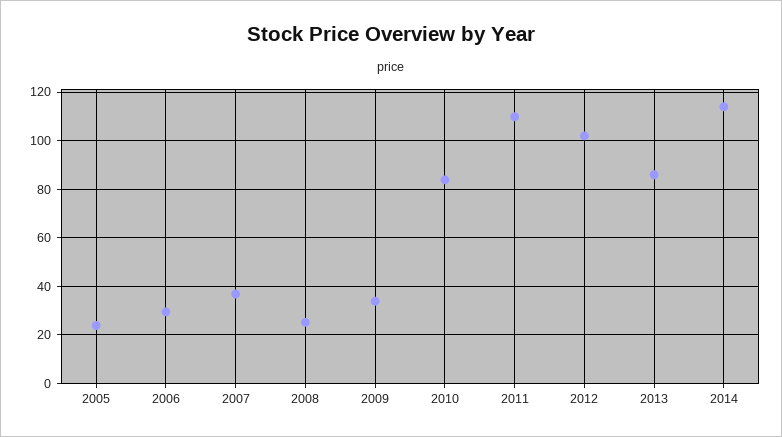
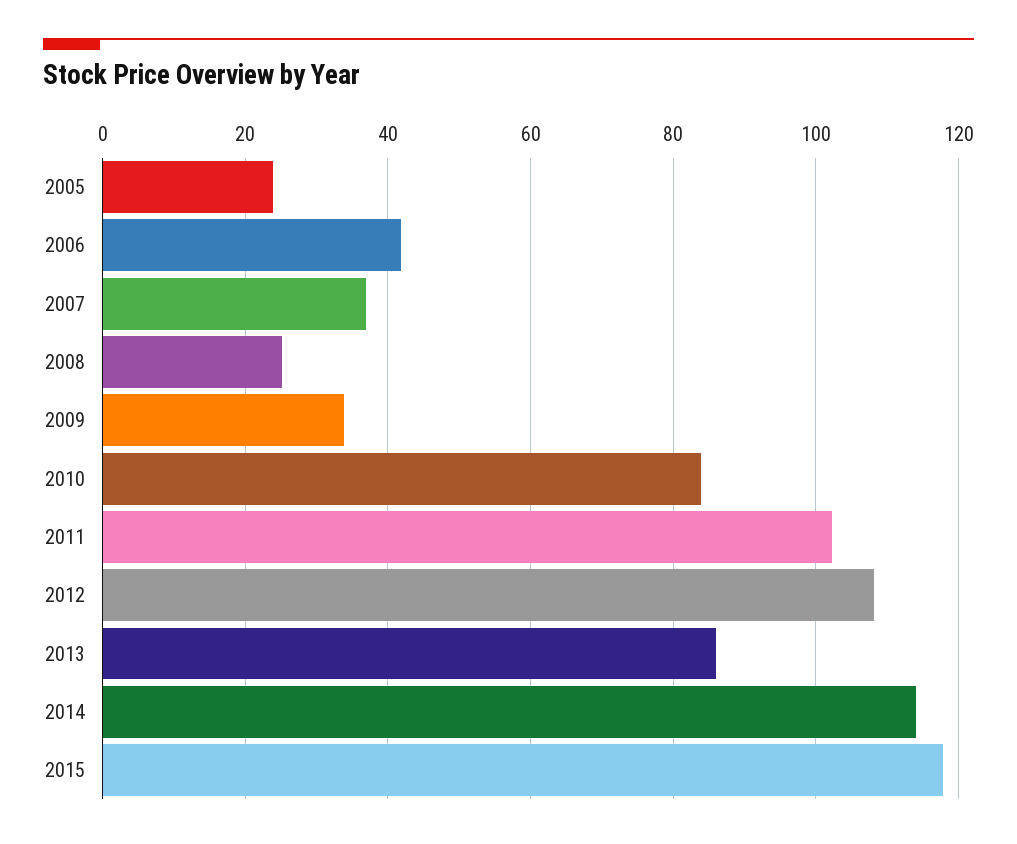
2006: 30 -> 42
2011: 110 -> 102
2012: 102.5 -> 108
2015: none -> 118

